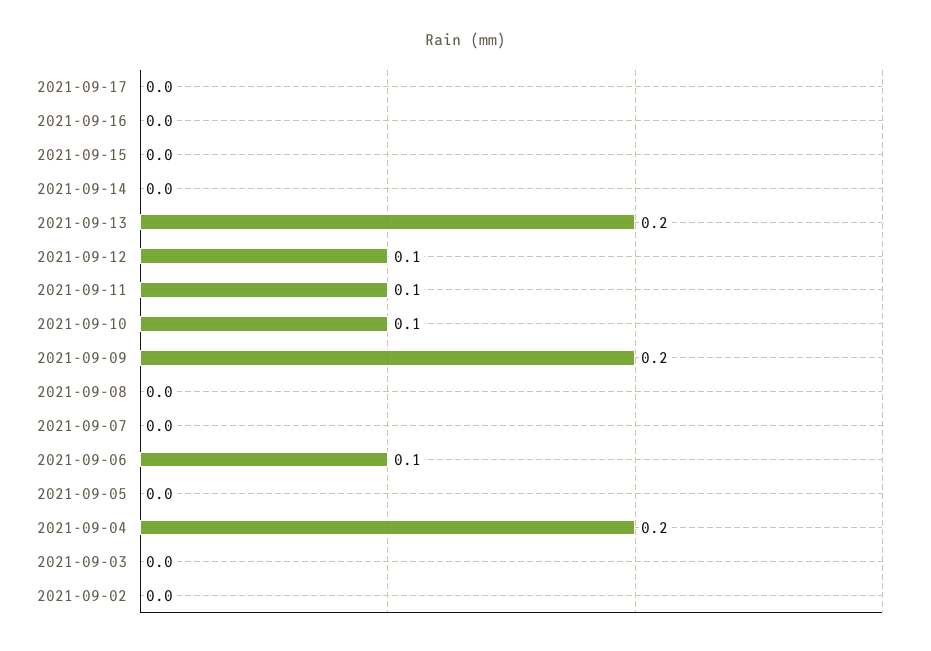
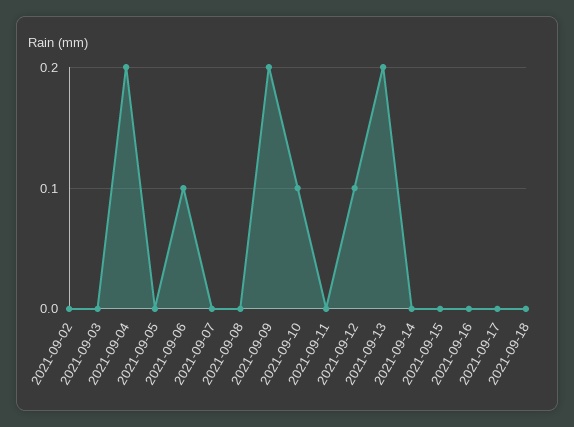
2021-09-11: 0.1 -> 0
2021-09-18: none -> 0

